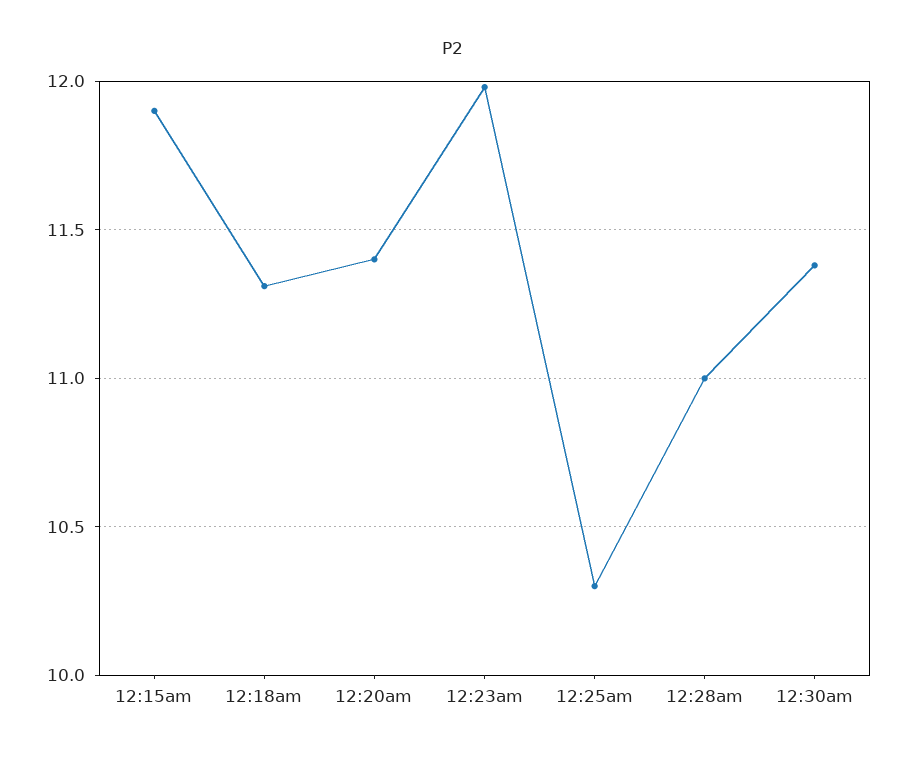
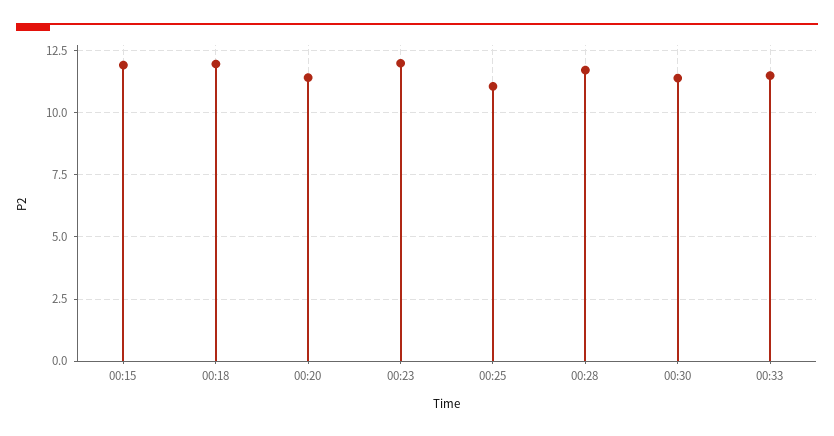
12:18am: 11.3 -> 12
12:25am: 10.3 -> 11
12:28am: 11 -> 11.75
00:33: none -> 11.5

